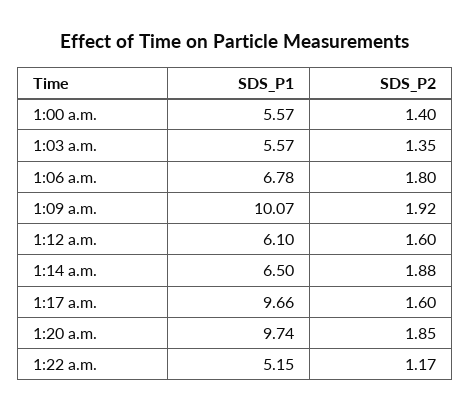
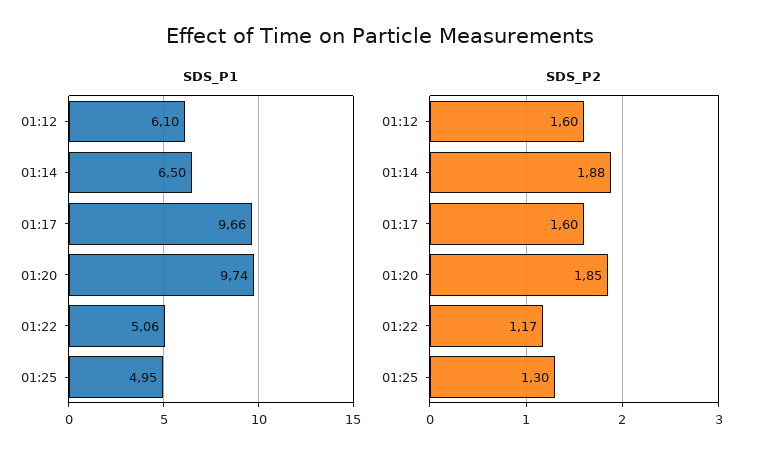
SDS_P1, 1:00 a.m.: 5.57 -> none
SDS_P2, 1:00 a.m.: 1.4 -> none
SDS_P1, 1:03 a.m.: 5.57 -> none
SDS_P2, 1:03 a.m.: 1.35 -> none
SDS_P1, 1:06 a.m.: 6.78 -> none
SDS_P2, 1:06 a.m.: 1.8 -> none
SDS_P1, 1:09 a.m.: 10.07 -> none
SDS_P2, 1:09 a.m.: 1.92 -> none
SDS_P1, 1:22 a.m.: 5.15 -> 5.06
SDS_P1, 01:25: none -> 4.95
SDS_P2, 01:25: none -> 1.3

